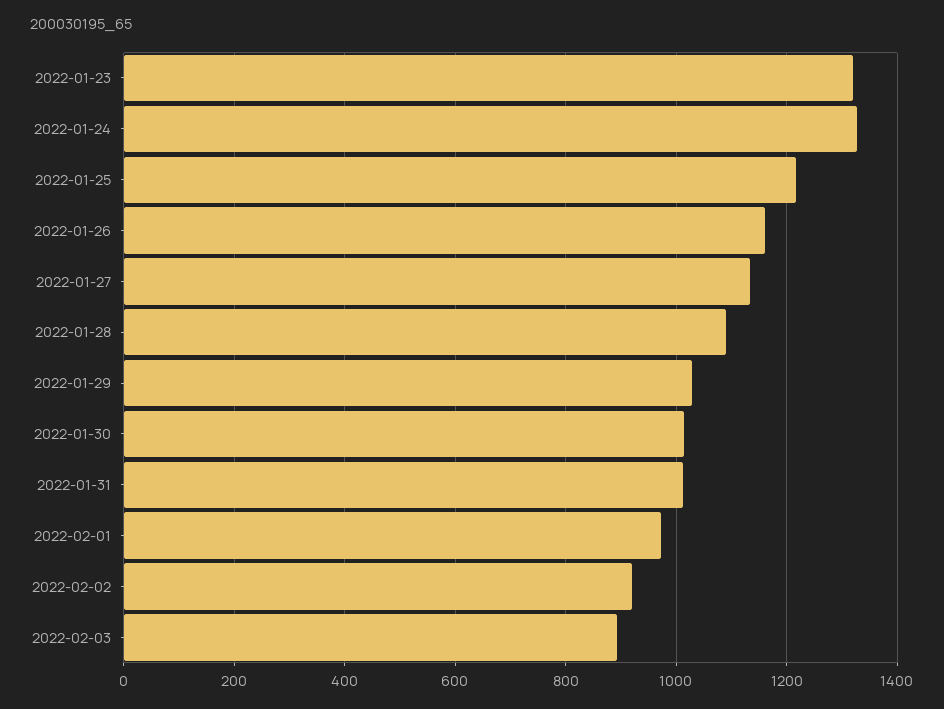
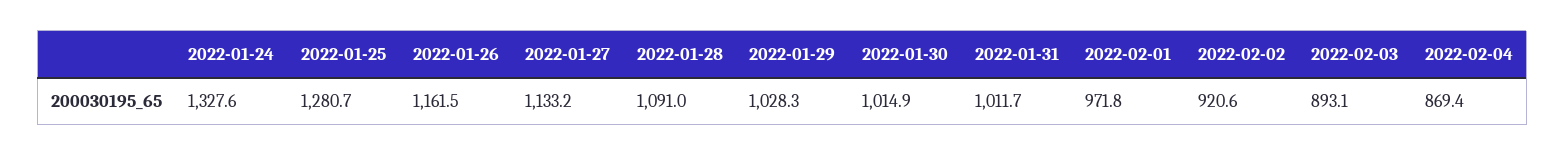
2022-01-23: 1320 -> none
2022-01-25: 1220 -> 1280.7
2022-02-04: none -> 869.4

